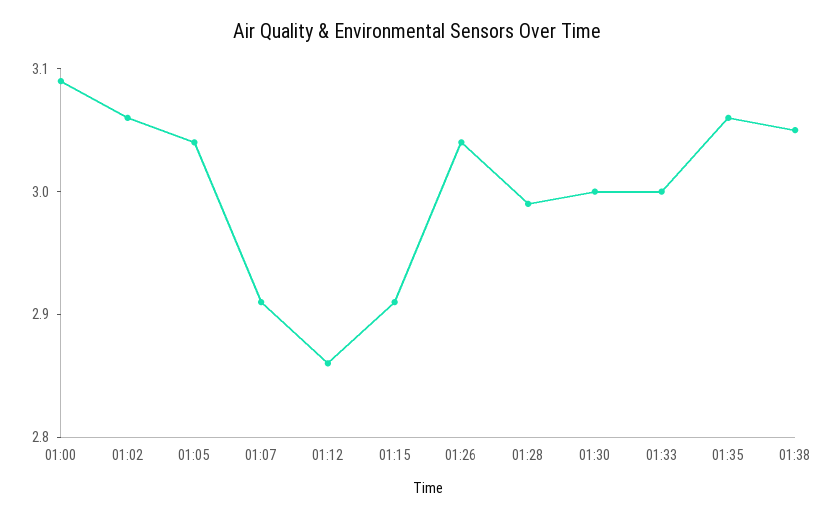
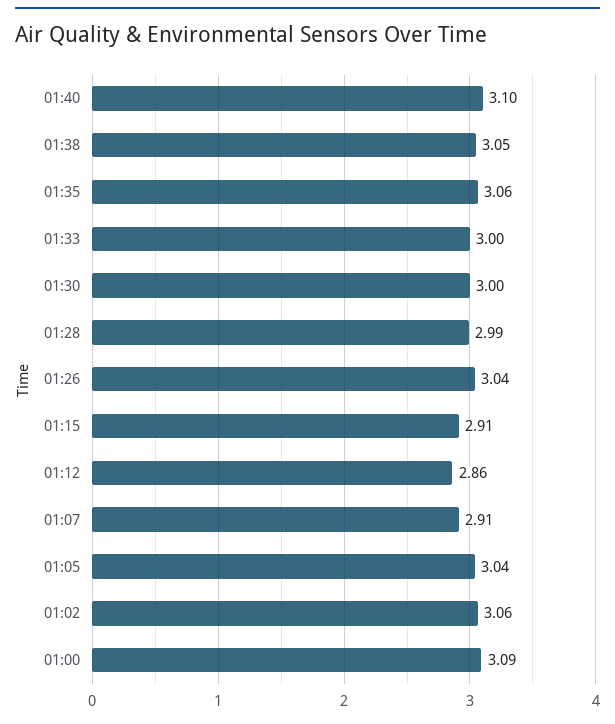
01:40: none -> 3.1

